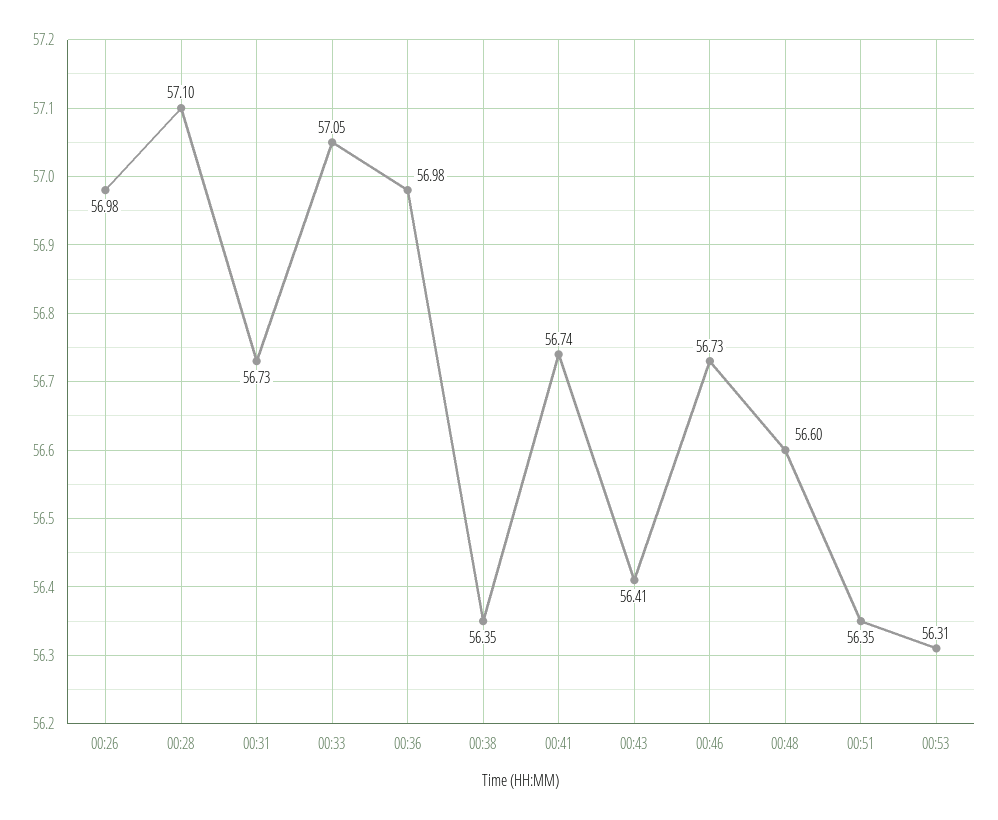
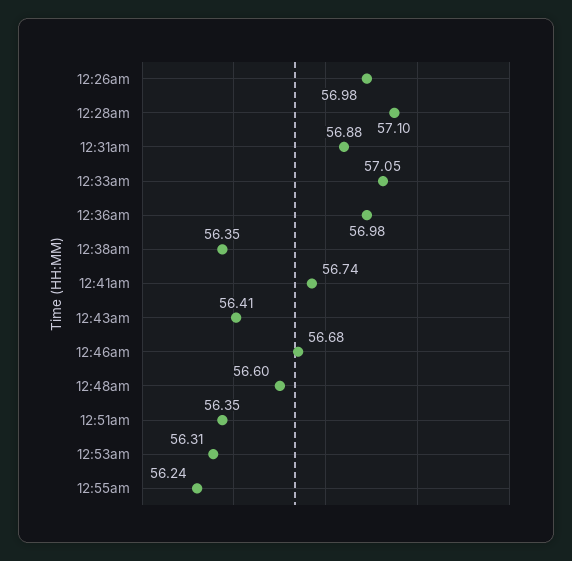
00:31: 56.73 -> 56.88
00:46: 56.73 -> 56.68
12:55am: none -> 56.24

